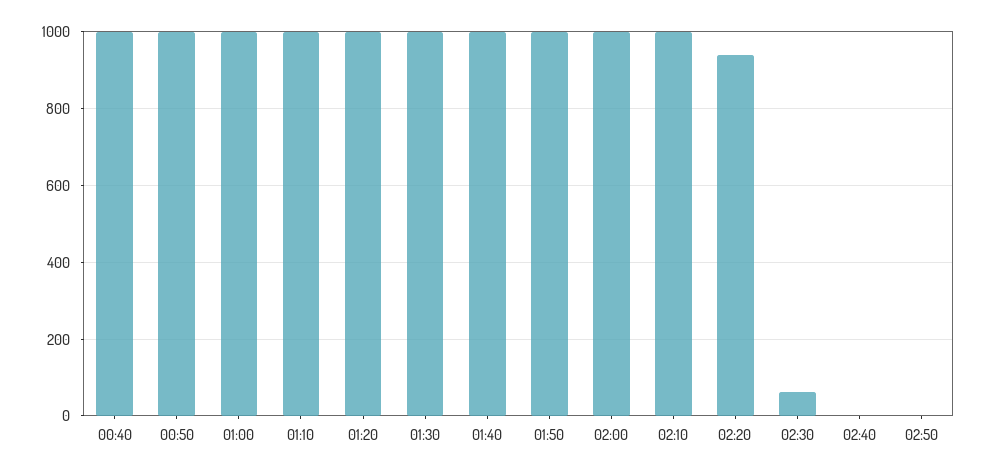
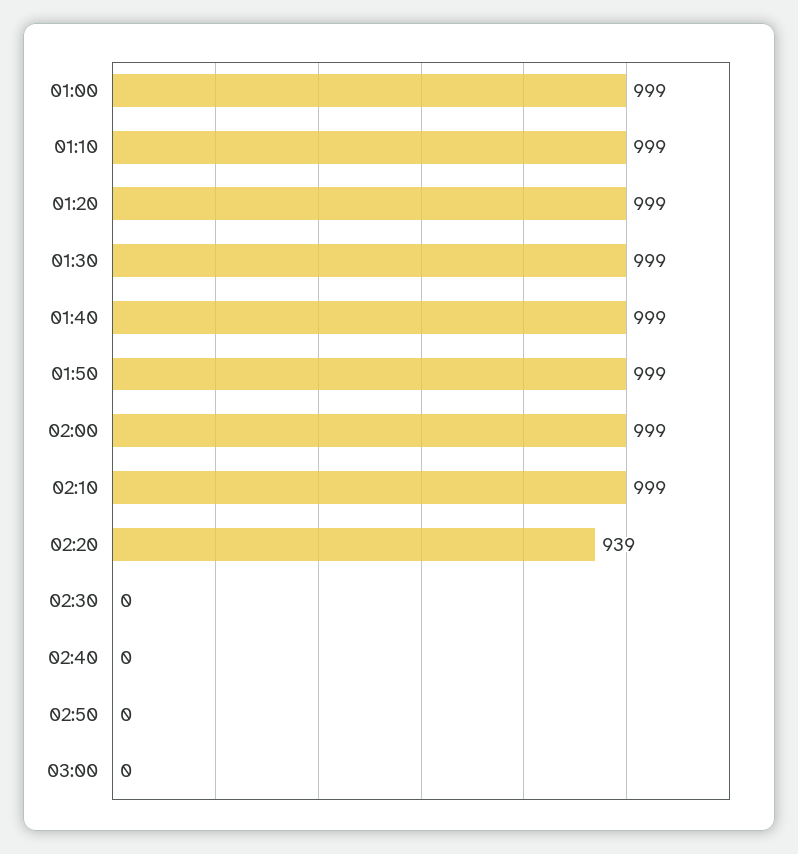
00:40: 1000 -> none
00:50: 1000 -> none
02:30: 60 -> 0
03:00: none -> 0

